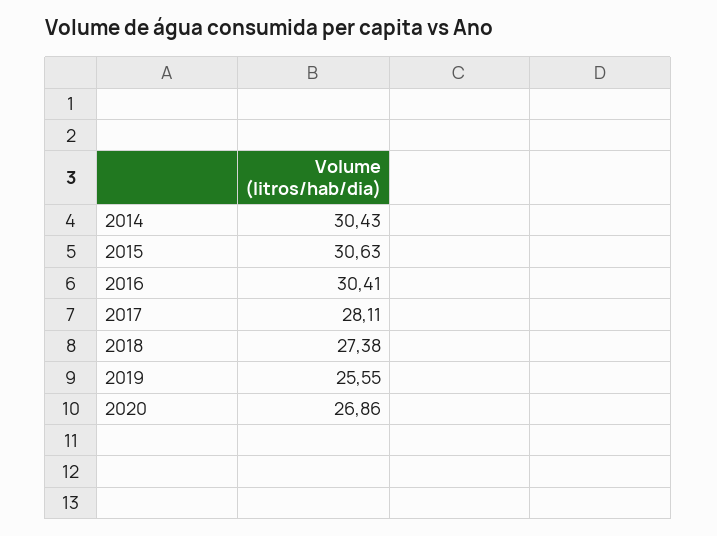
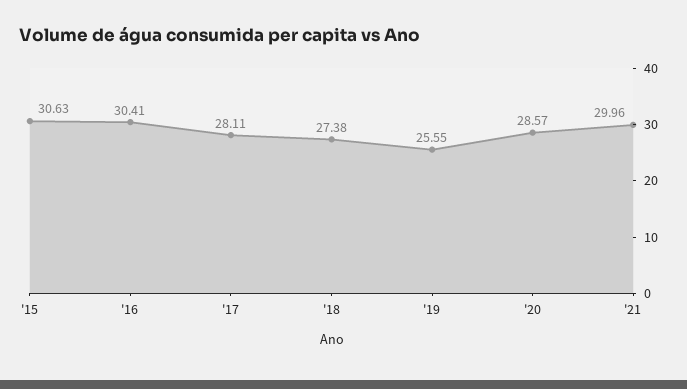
2014: 30.43 -> none
2020: 26.86 -> 28.57
'21: none -> 29.96

